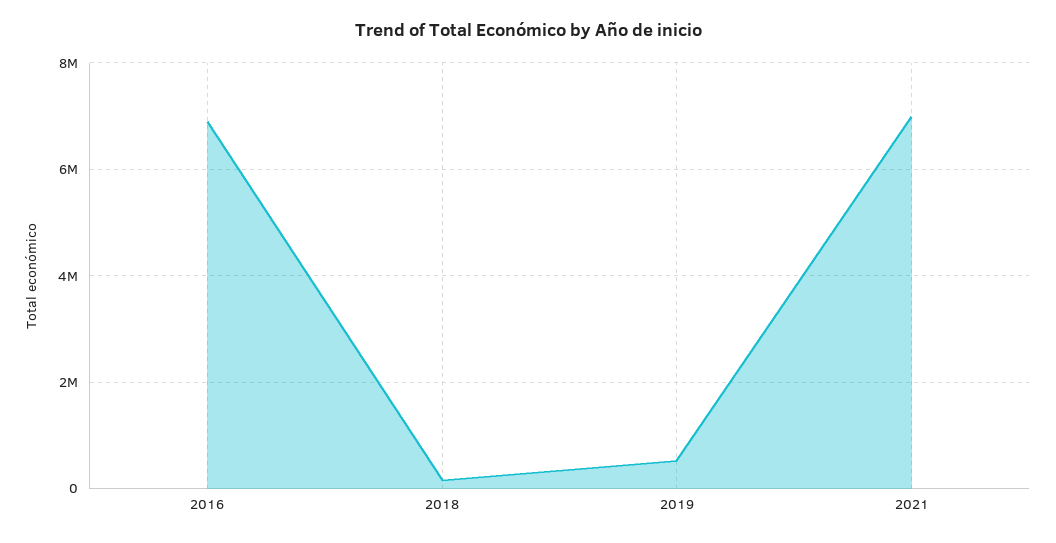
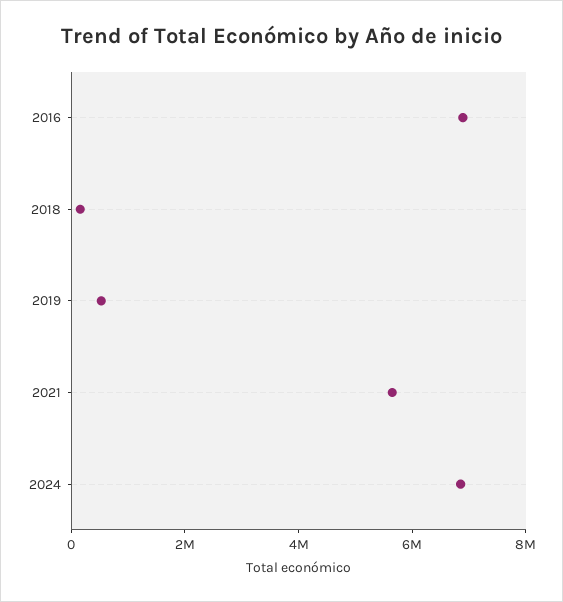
2021: 7000000 -> 5500000
2024: none -> 7000000

